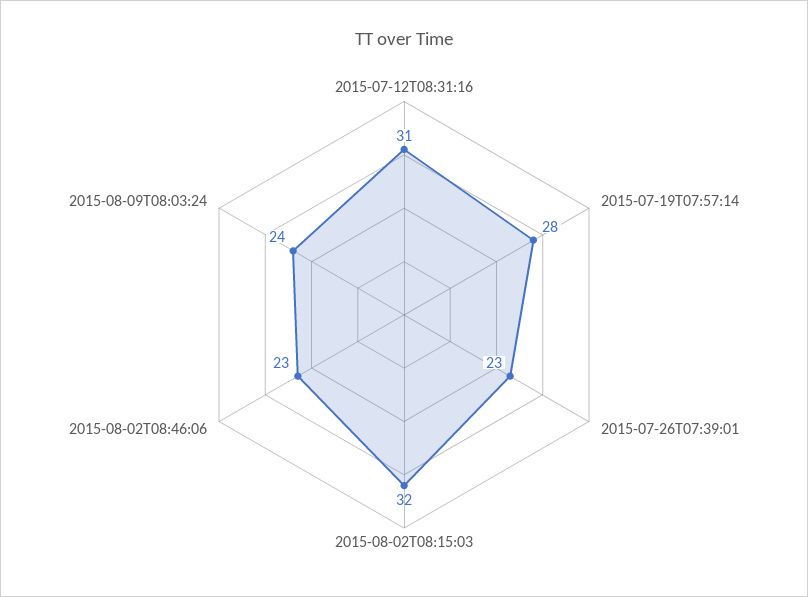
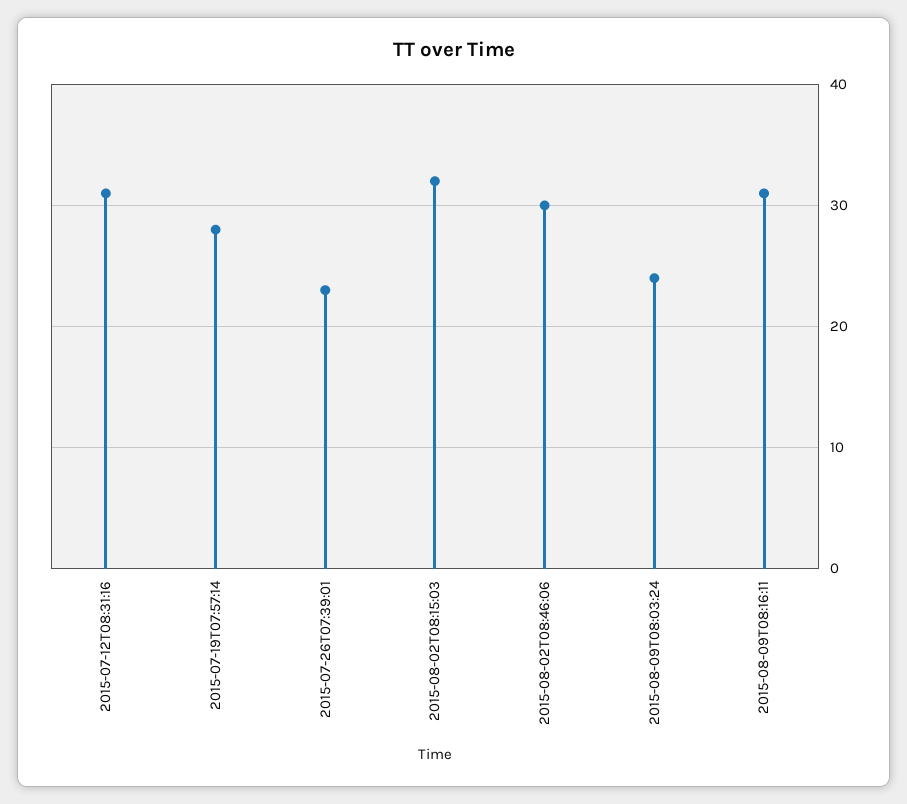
2015-08-02T08:46:06: 23 -> 30
2015-08-09T08:16:11: none -> 31

